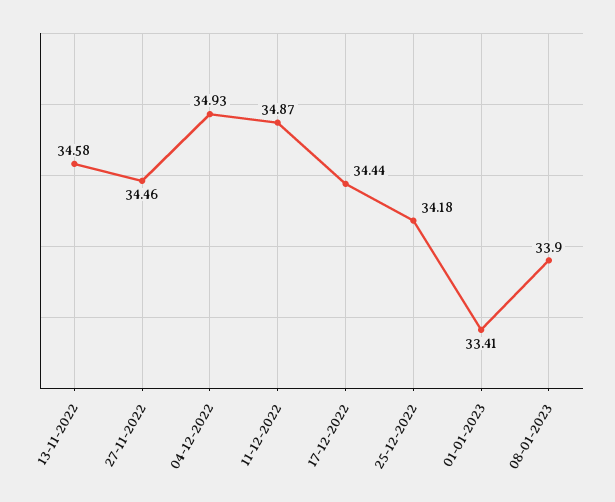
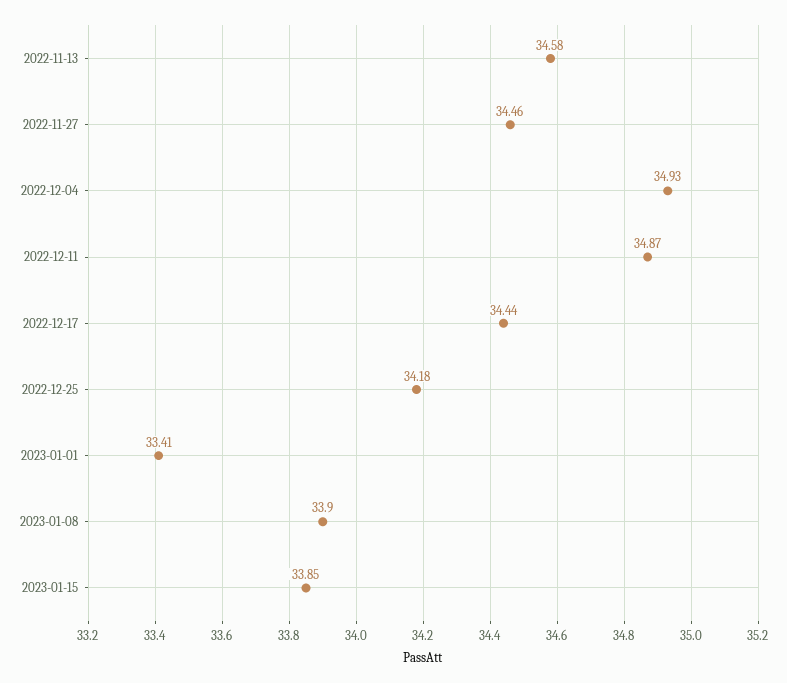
2023-01-15: none -> 33.85

